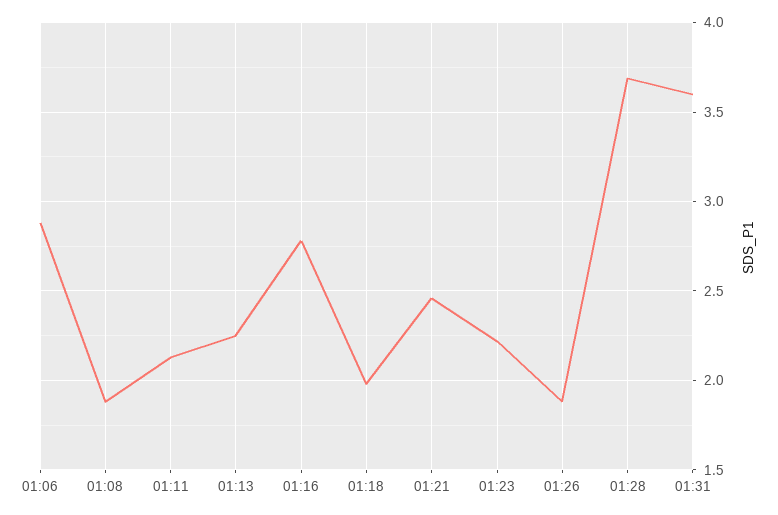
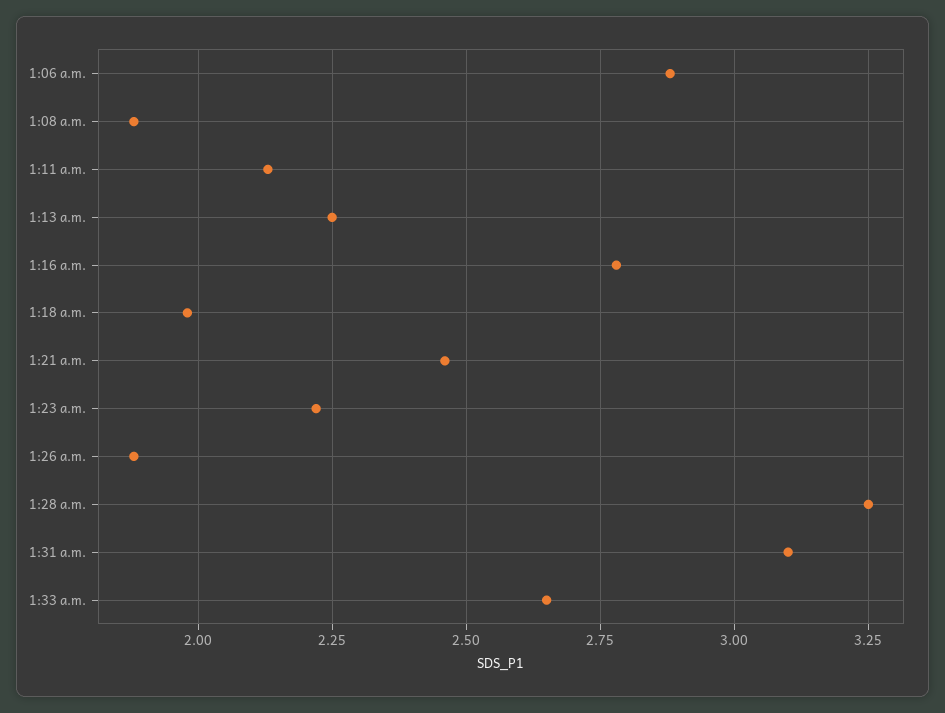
01:28: 3.7 -> 3.25
01:31: 3.6 -> 3.1
1:33 a.m.: none -> 2.65

